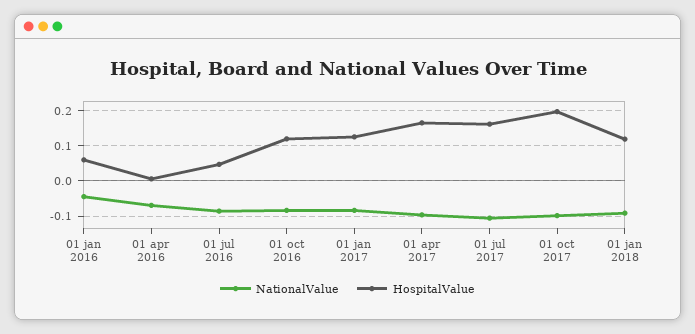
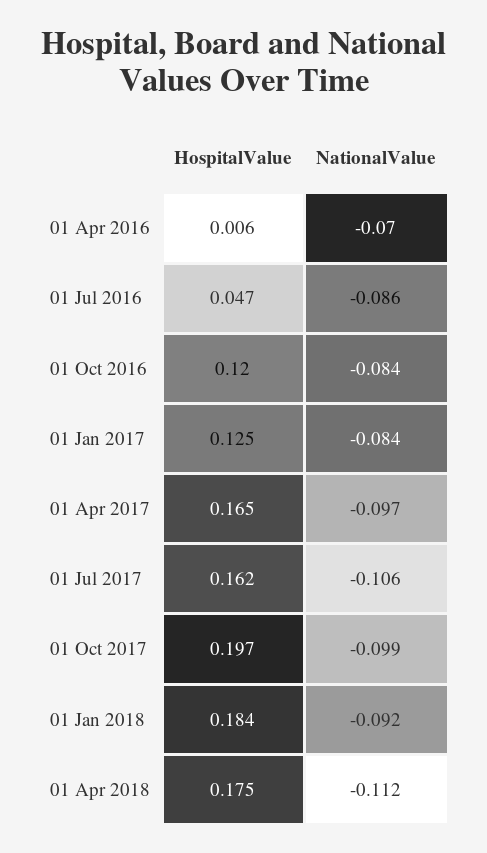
NationalValue, 01 jan 2016: -0.04 -> none
HospitalValue, 01 jan 2016: 0.06 -> none
HospitalValue, 01 jan 2018: 0.12 -> 0.184
HospitalValue, 01 Apr 2018: none -> 0.175
NationalValue, 01 Apr 2018: none -> -0.112

